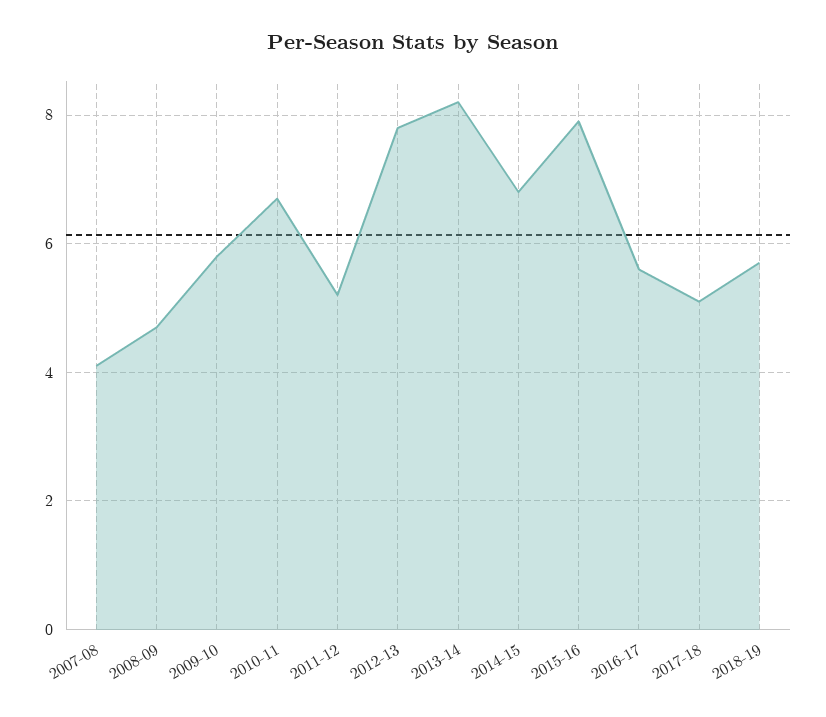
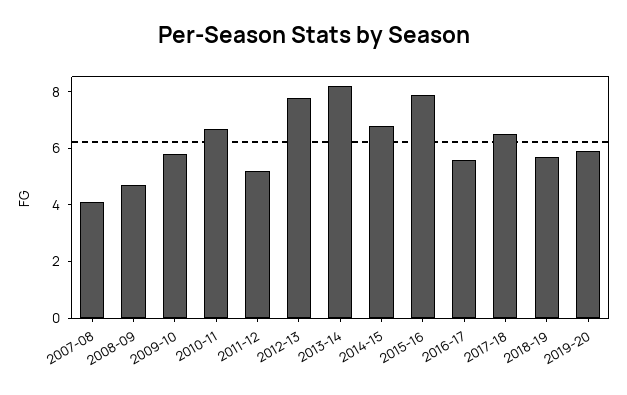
2017-18: 5 -> 6.5
2019-20: none -> 6

